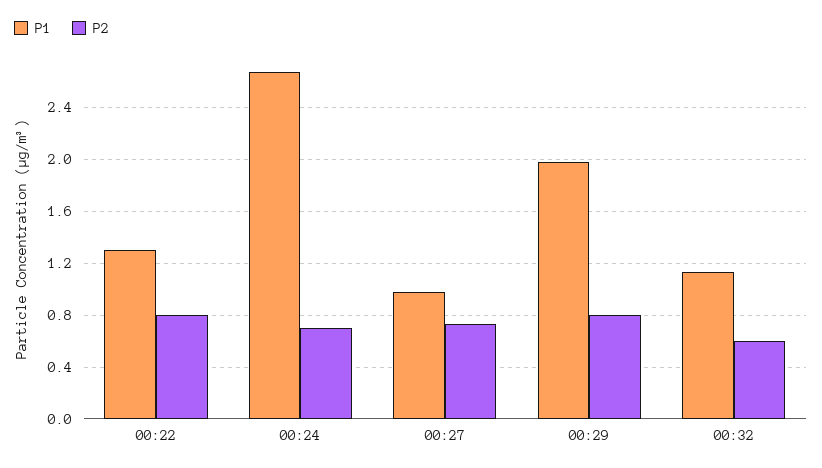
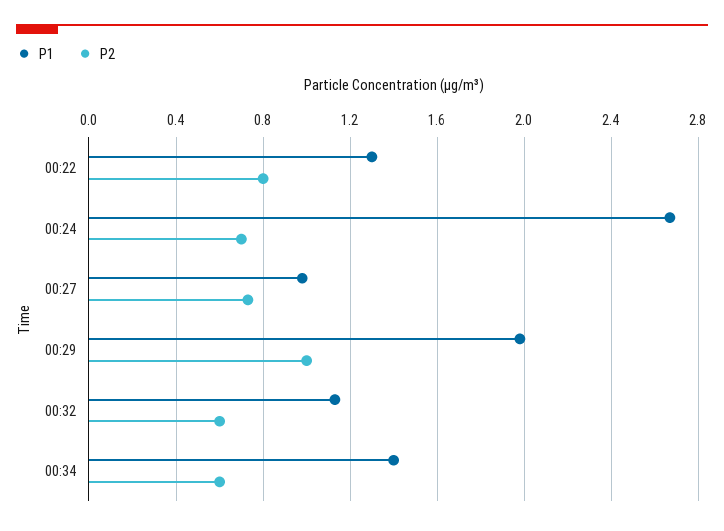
P2, 00:29: 0.8 -> 1
P1, 00:34: none -> 1.4
P2, 00:34: none -> 0.6

